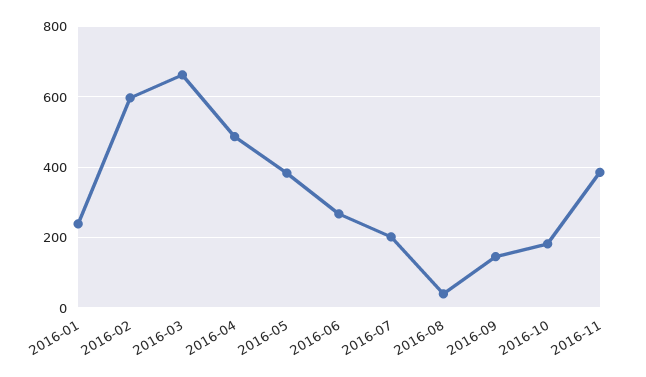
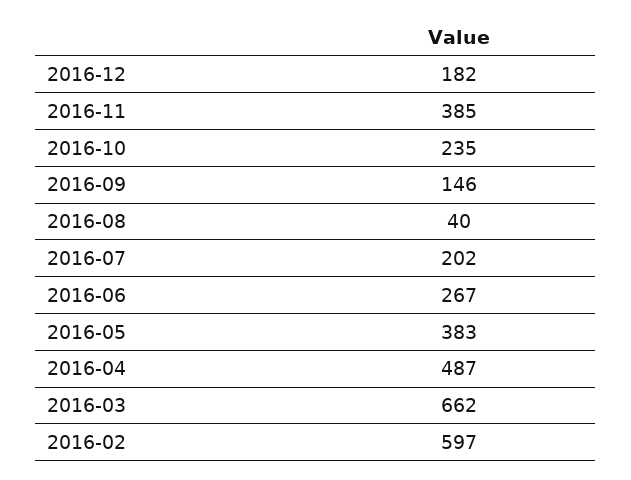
2016-01: 240 -> none
2016-10: 180 -> 235
2016-12: none -> 182

